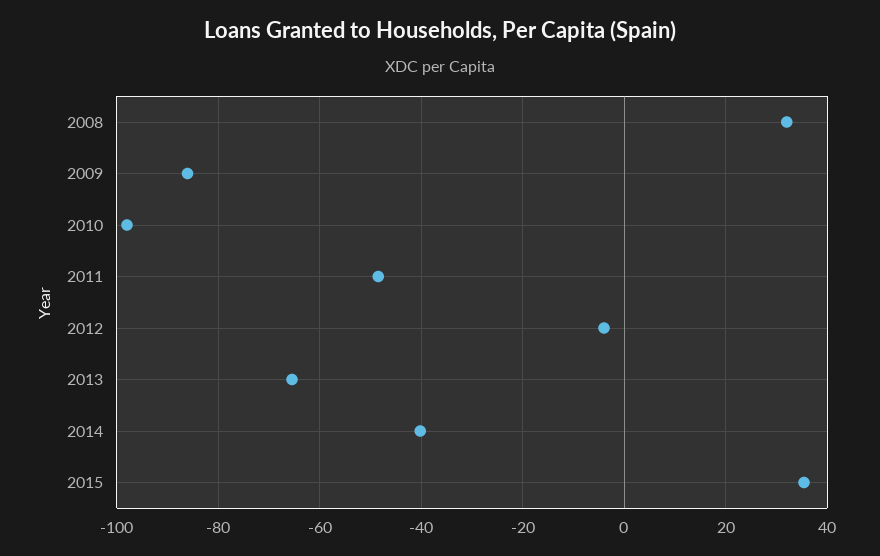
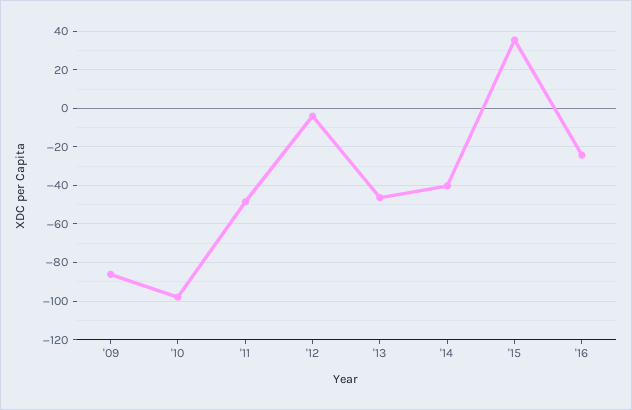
2008: 32 -> none
2013: -66 -> -45
'16: none -> -25

